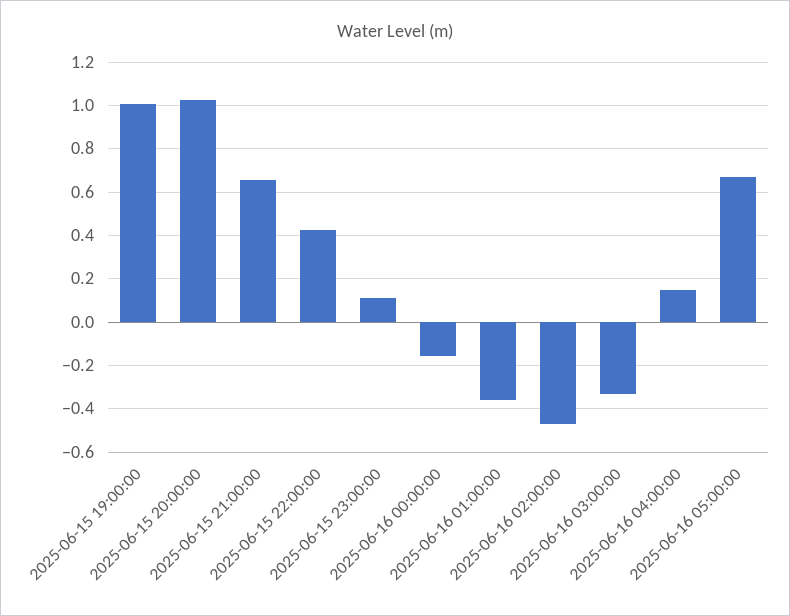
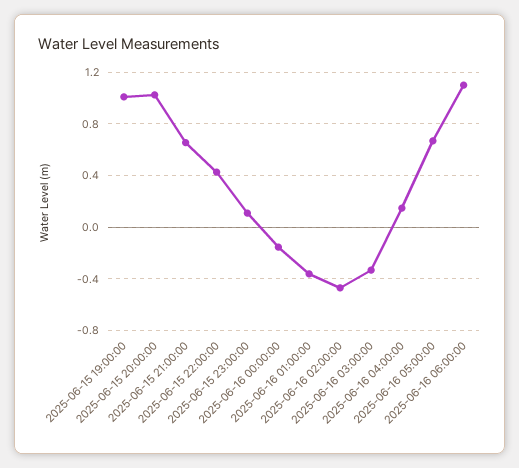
2025-06-16 06:00:00: none -> 1.1

